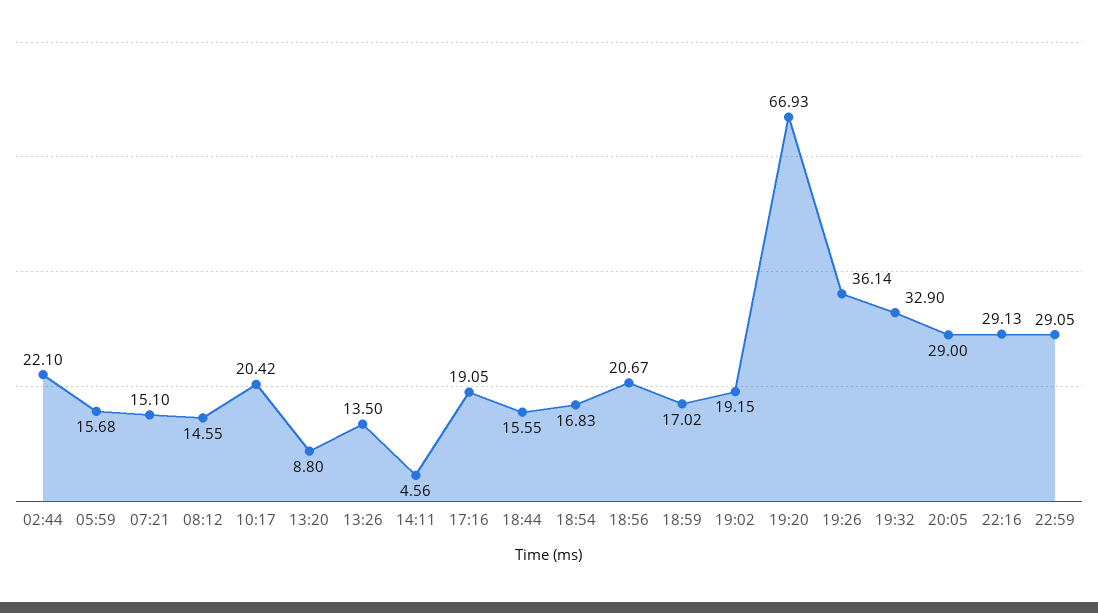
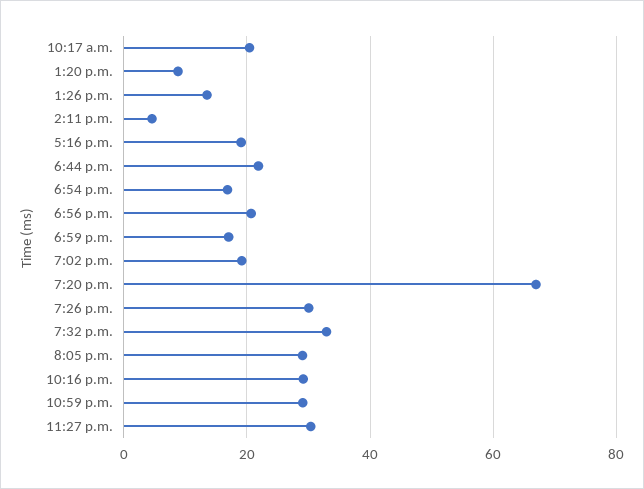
02:44: 22.1 -> none
05:59: 15.68 -> none
07:21: 15.1 -> none
08:12: 14.55 -> none
18:44: 15.55 -> 22
19:26: 36.14 -> 30
11:27 p.m.: none -> 30

